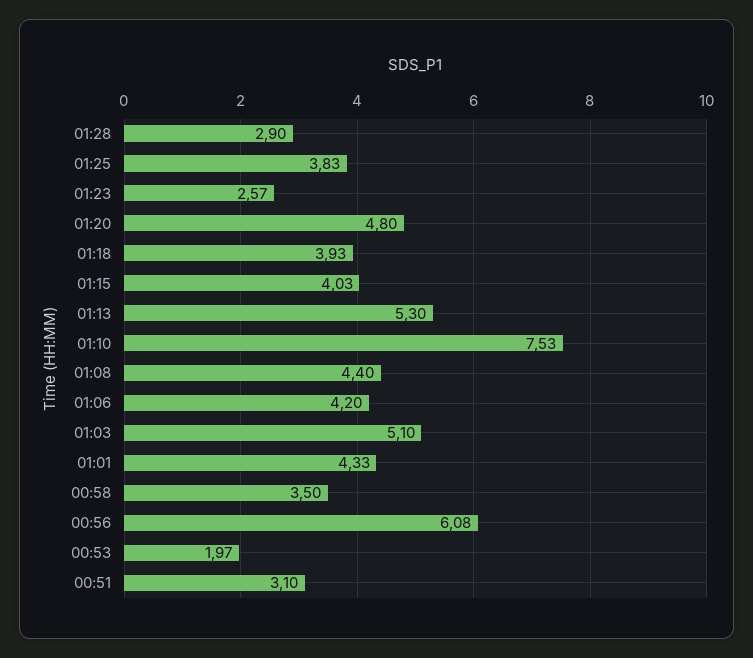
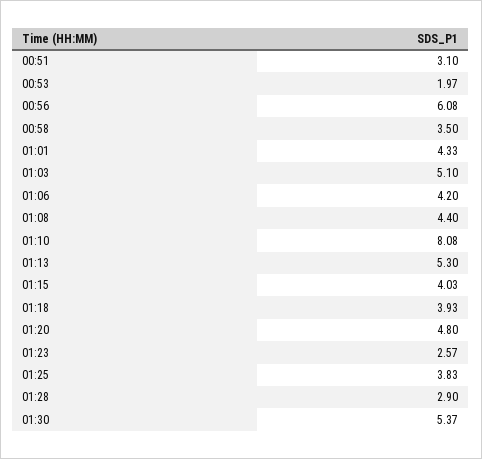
01:10: 7.53 -> 8.08
01:30: none -> 5.37

